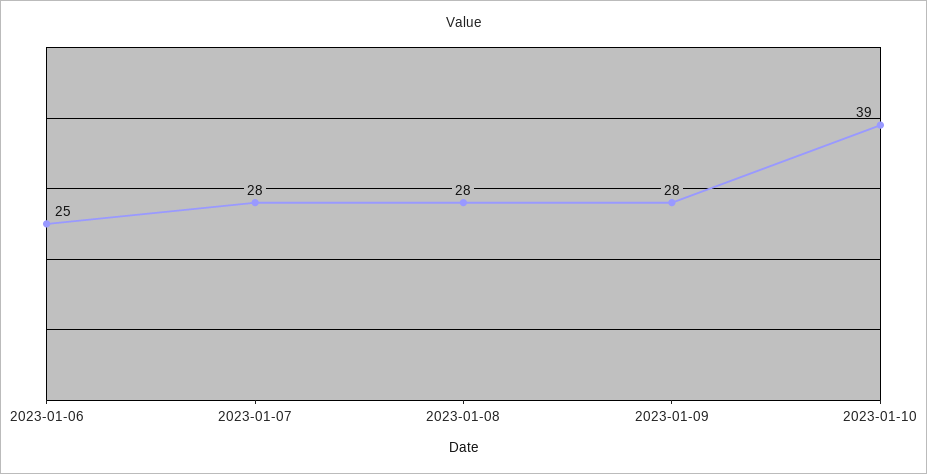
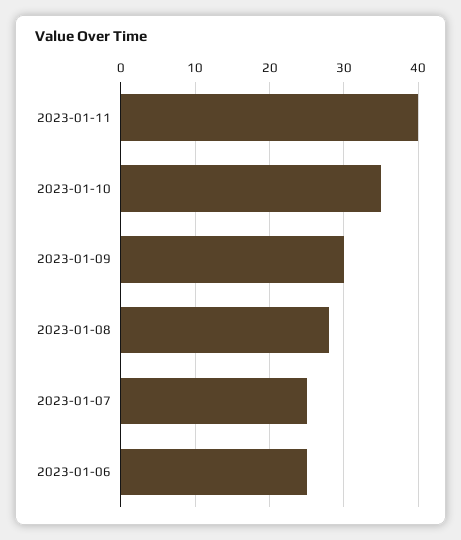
2023-01-07: 28 -> 25
2023-01-09: 28 -> 30
2023-01-10: 39 -> 35
2023-01-11: none -> 40

